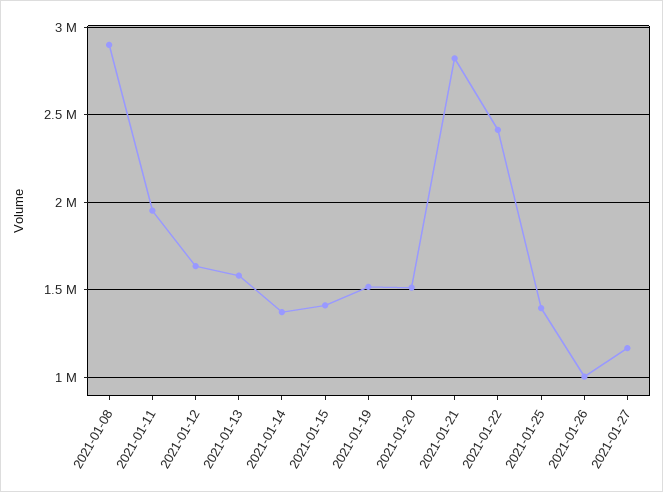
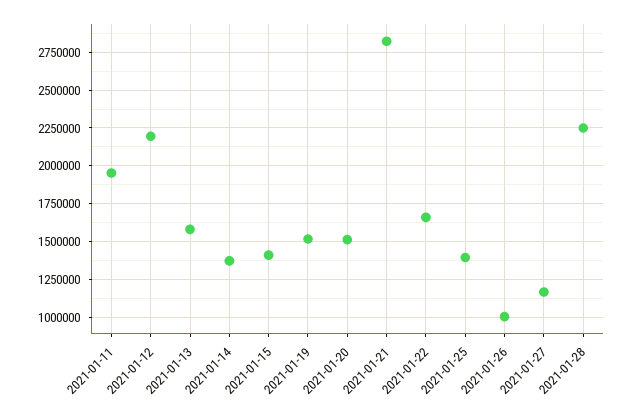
2021-01-08: 2900000 -> none
2021-01-12: 1650000 -> 2200000
2021-01-22: 2400000 -> 1650000
2021-01-28: none -> 2250000

